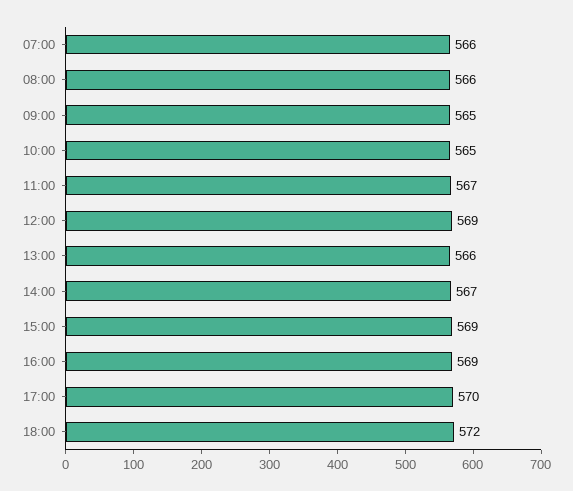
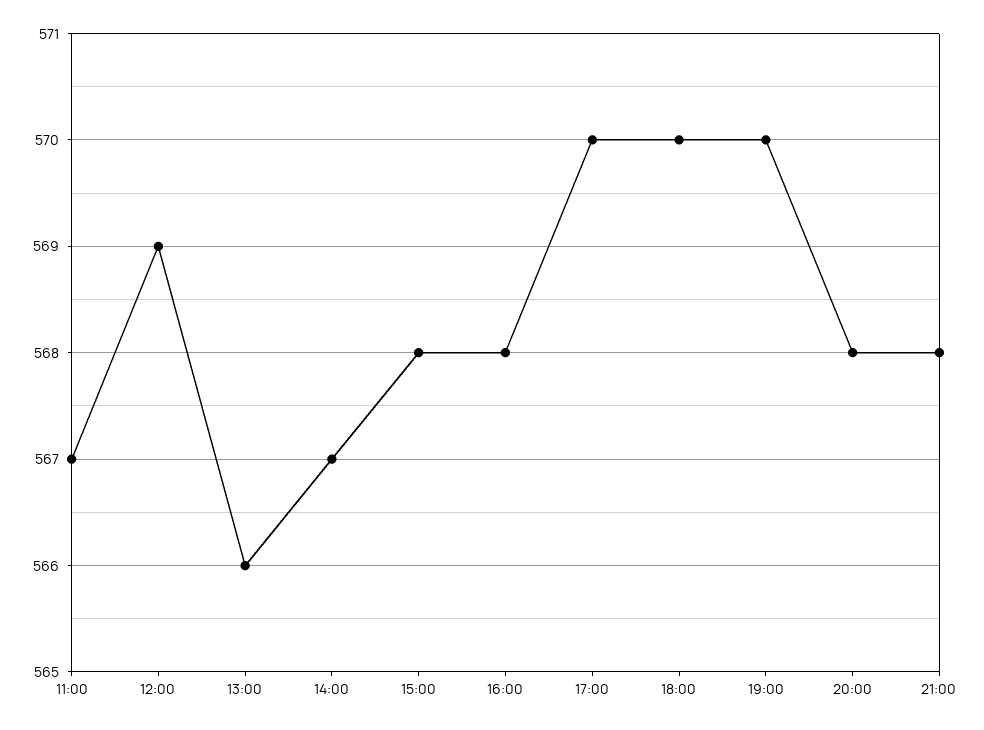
07:00: 566 -> none
08:00: 566 -> none
09:00: 565 -> none
10:00: 565 -> none
15:00: 569 -> 568
16:00: 569 -> 568
18:00: 572 -> 570
19:00: none -> 570
20:00: none -> 568
21:00: none -> 568

